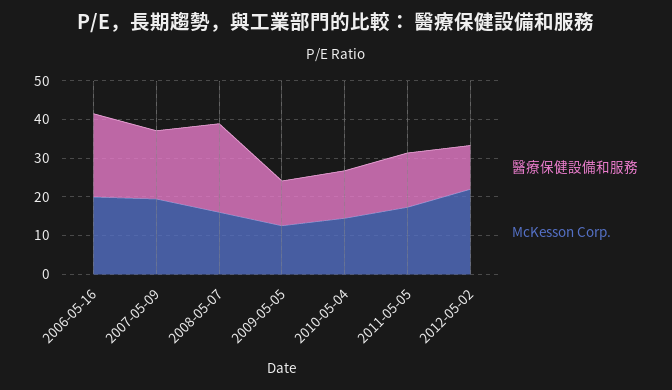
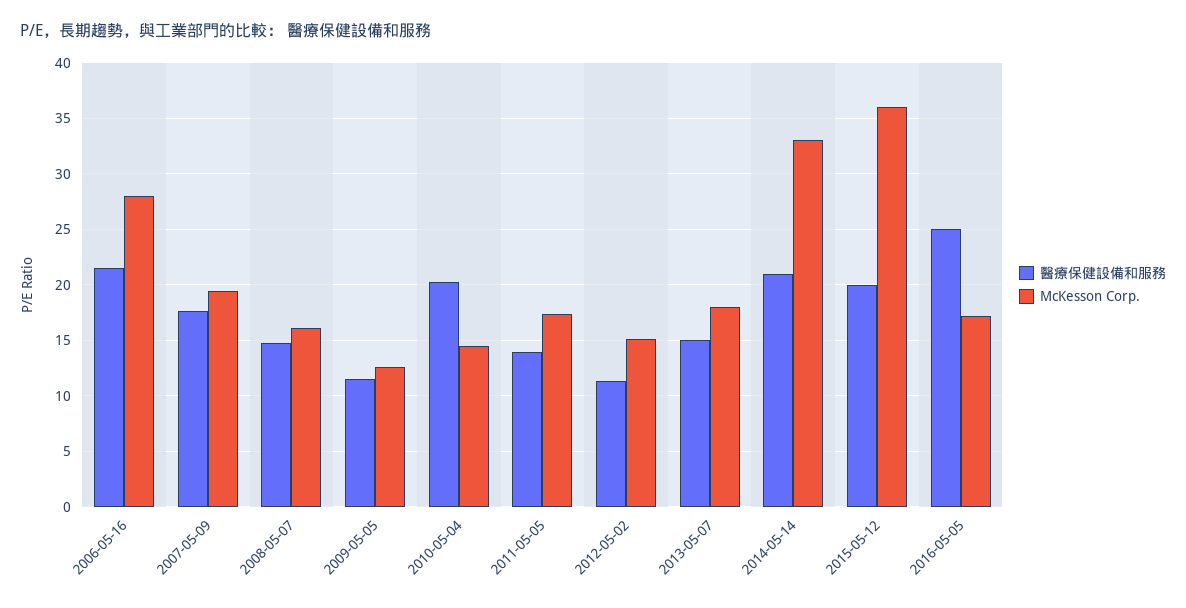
McKesson Corp., 2006-05-16: 20 -> 28
醫療保健設備和服務, 2008-05-07: 22.5 -> 15
醫療保健設備和服務, 2010-05-04: 12.5 -> 20
McKesson Corp., 2012-05-02: 22.5 -> 15
醫療保健設備和服務, 2013-05-07: none -> 15
McKesson Corp., 2013-05-07: none -> 18
醫療保健設備和服務, 2014-05-14: none -> 21
McKesson Corp., 2014-05-14: none -> 33
醫療保健設備和服務, 2015-05-12: none -> 20
McKesson Corp., 2015-05-12: none -> 36
醫療保健設備和服務, 2016-05-05: none -> 25
McKesson Corp., 2016-05-05: none -> 17

